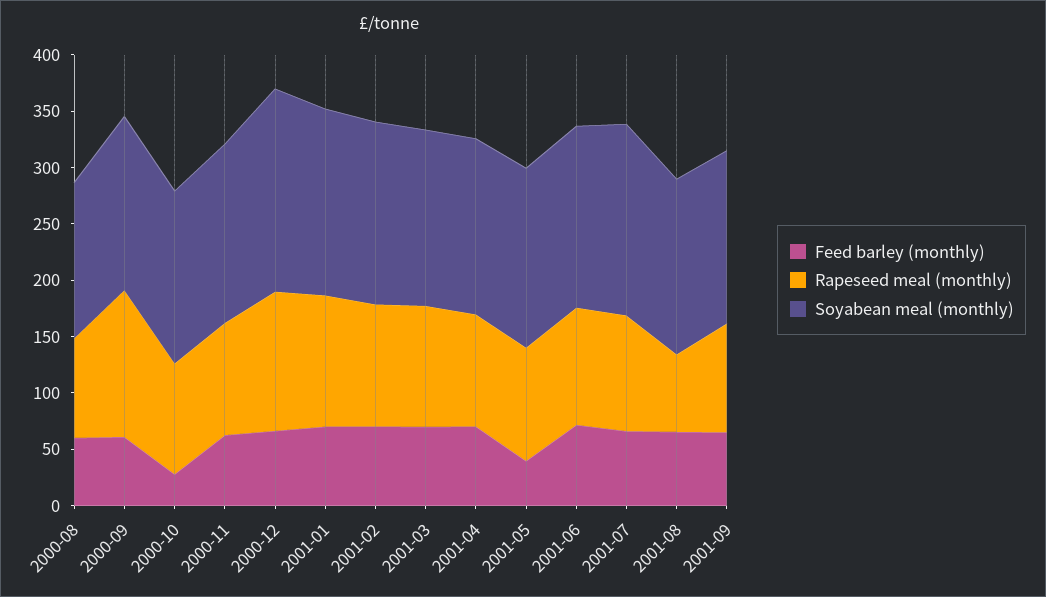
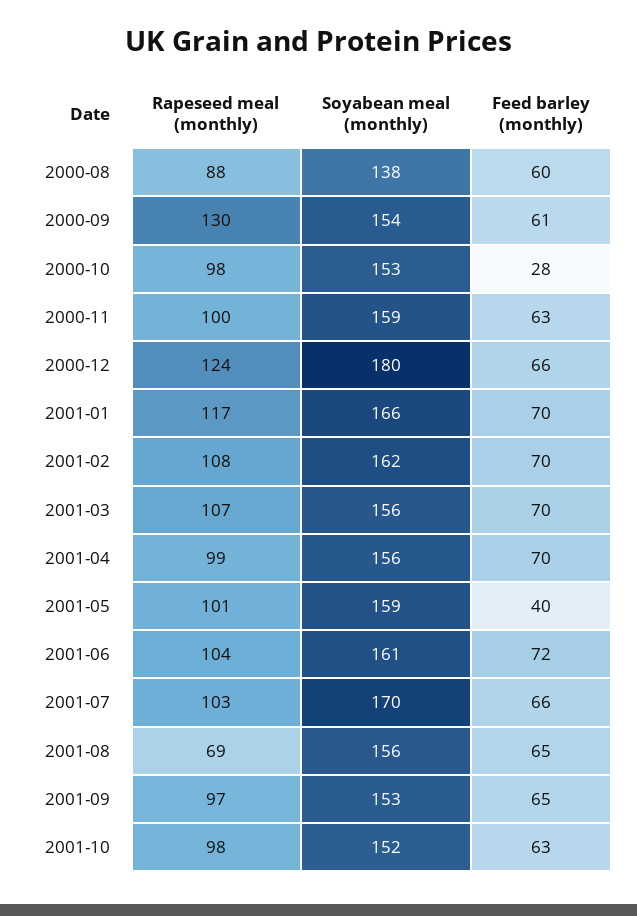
Rapeseed meal (monthly), 2001-10: none -> 98
Soyabean meal (monthly), 2001-10: none -> 152
Feed barley (monthly), 2001-10: none -> 63

